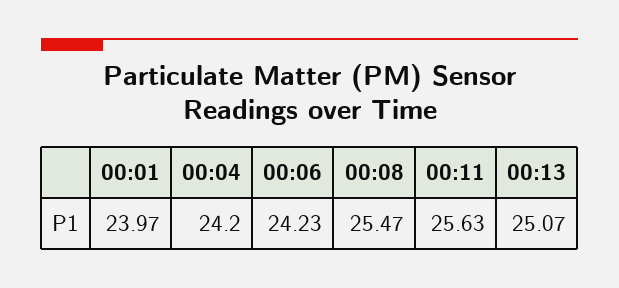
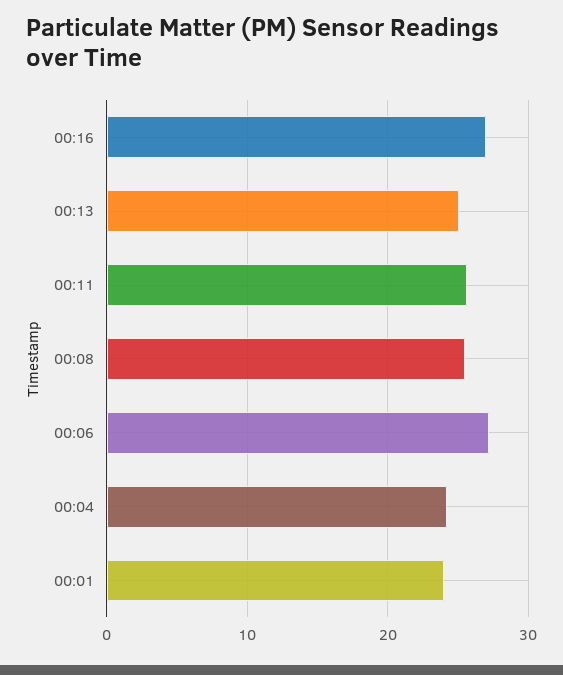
00:06: 24.23 -> 27
00:16: none -> 27

